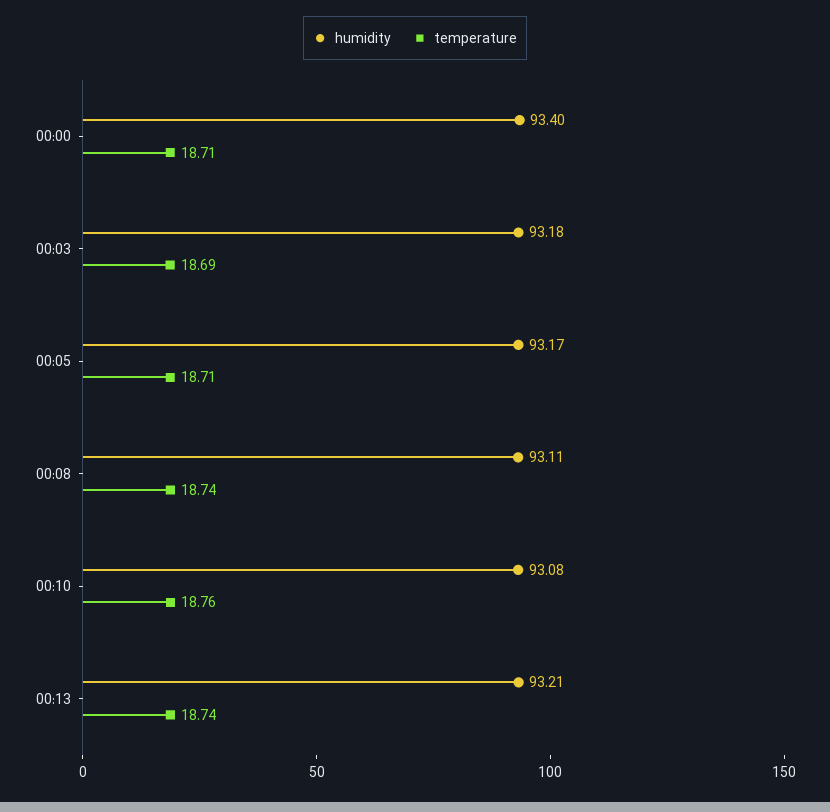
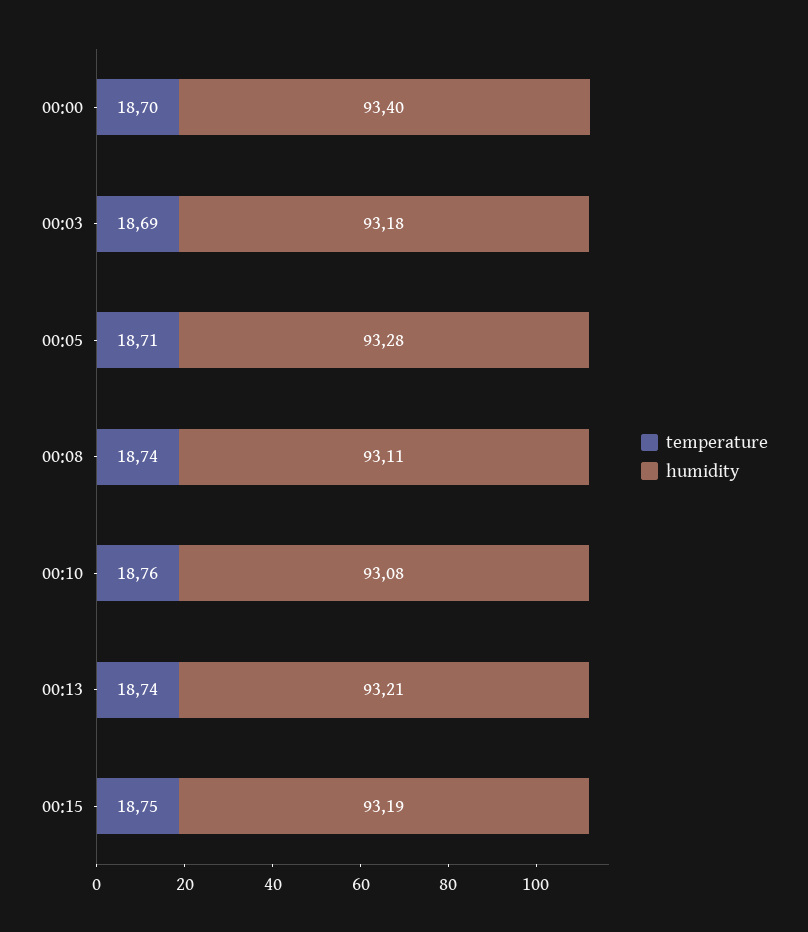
temperature, 00:00: 18.71 -> 18.7
humidity, 00:05: 93.17 -> 93.28
temperature, 00:15: none -> 18.75
humidity, 00:15: none -> 93.19

